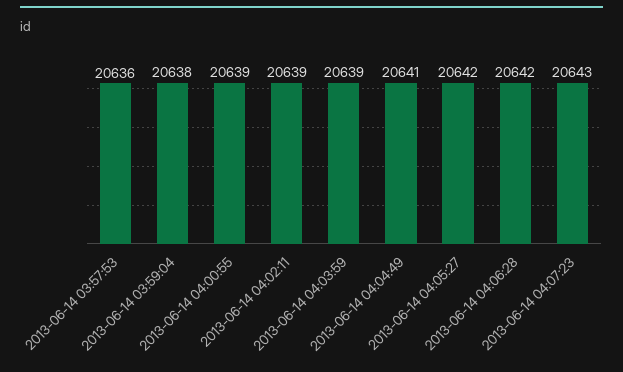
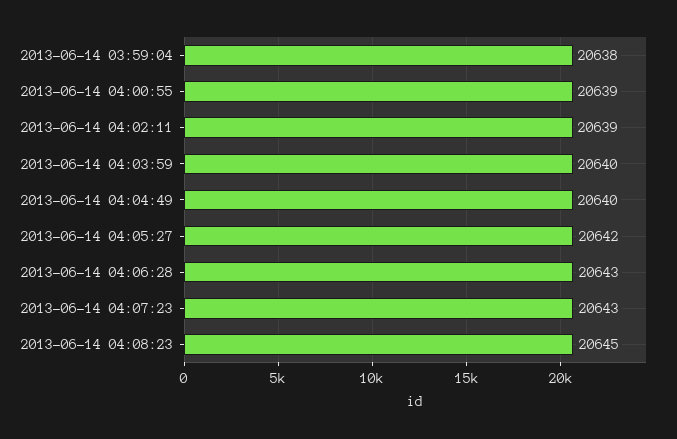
2013-06-14 03:57:53: 20636 -> none
2013-06-14 04:03:59: 20639 -> 20640
2013-06-14 04:04:49: 20641 -> 20640
2013-06-14 04:06:28: 20642 -> 20643
2013-06-14 04:08:23: none -> 20645

